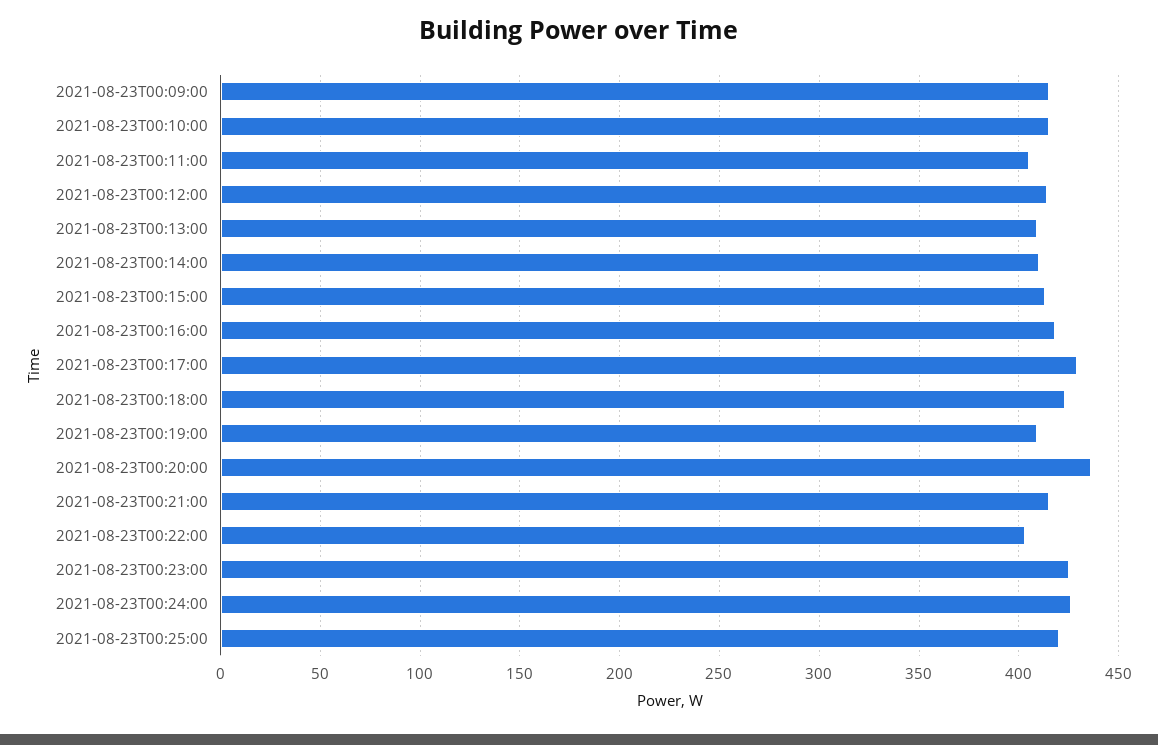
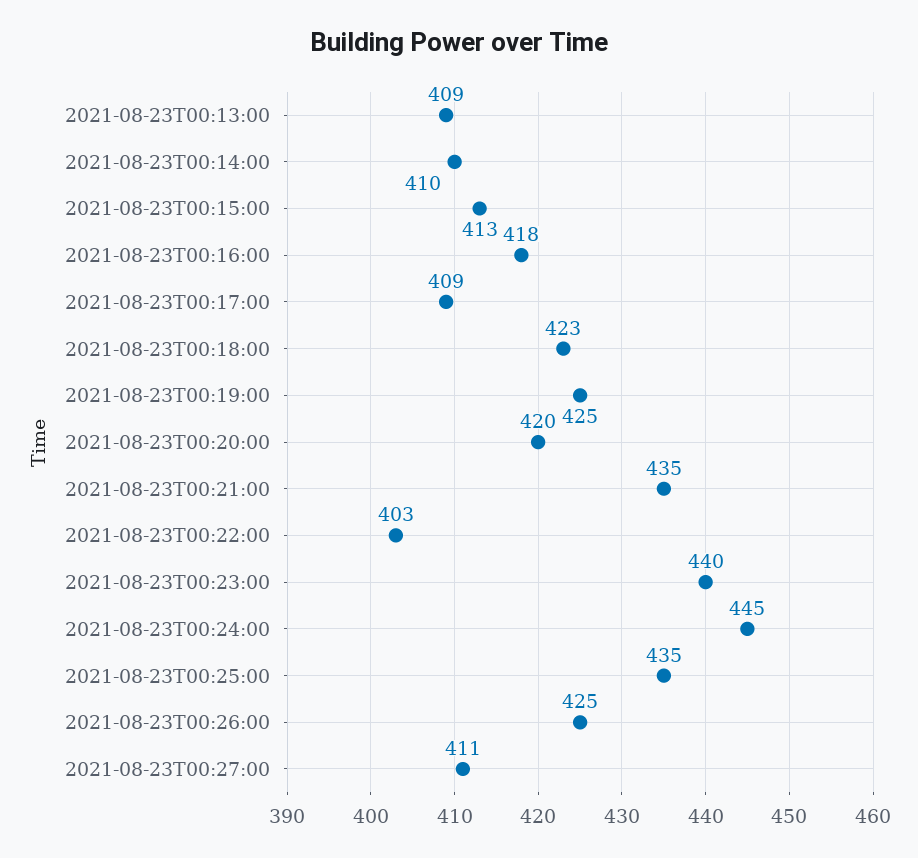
2021-08-23T00:09:00: 415 -> none
2021-08-23T00:10:00: 415 -> none
2021-08-23T00:11:00: 405 -> none
2021-08-23T00:12:00: 415 -> none
2021-08-23T00:17:00: 430 -> 409
2021-08-23T00:19:00: 410 -> 425
2021-08-23T00:20:00: 435 -> 420
2021-08-23T00:21:00: 415 -> 435
2021-08-23T00:23:00: 425 -> 440
2021-08-23T00:24:00: 425 -> 445
2021-08-23T00:25:00: 420 -> 435
2021-08-23T00:26:00: none -> 425
2021-08-23T00:27:00: none -> 411

